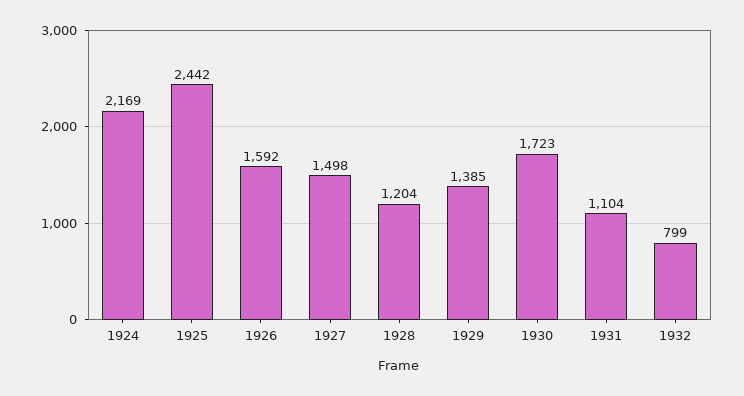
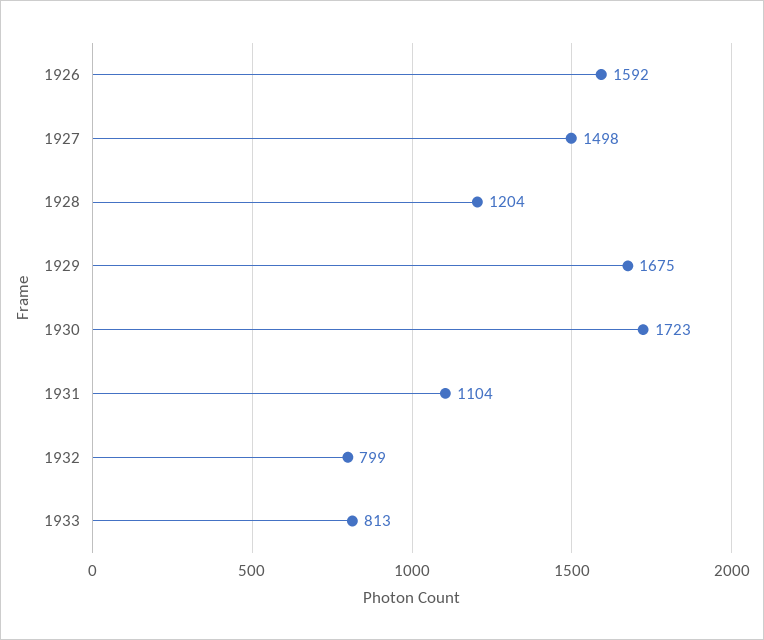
1924: 2169 -> none
1925: 2442 -> none
1929: 1385 -> 1675
1933: none -> 813

